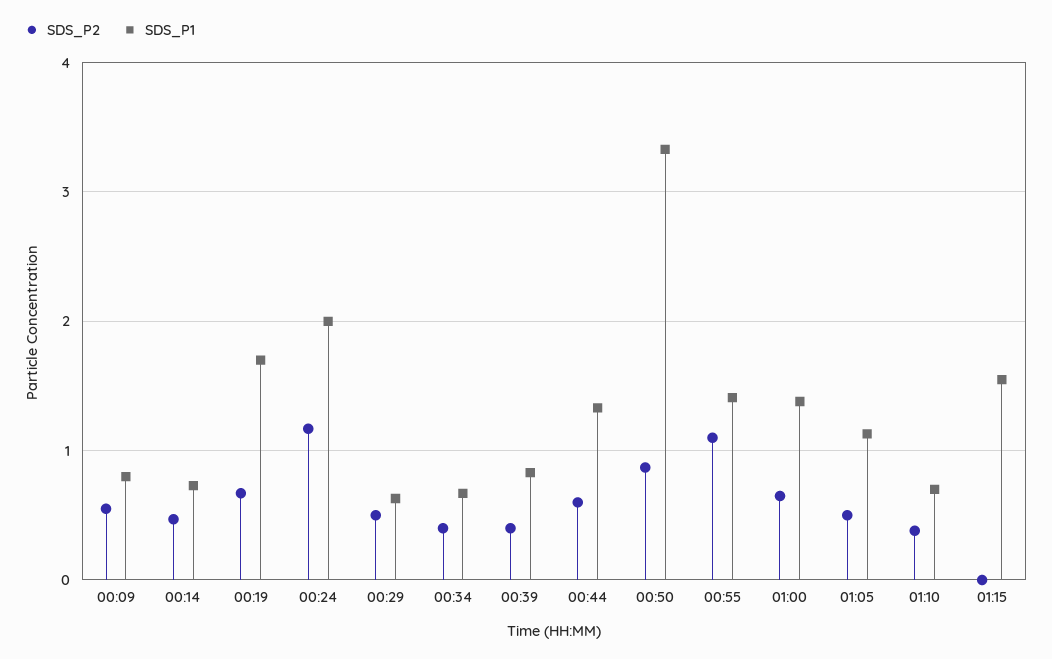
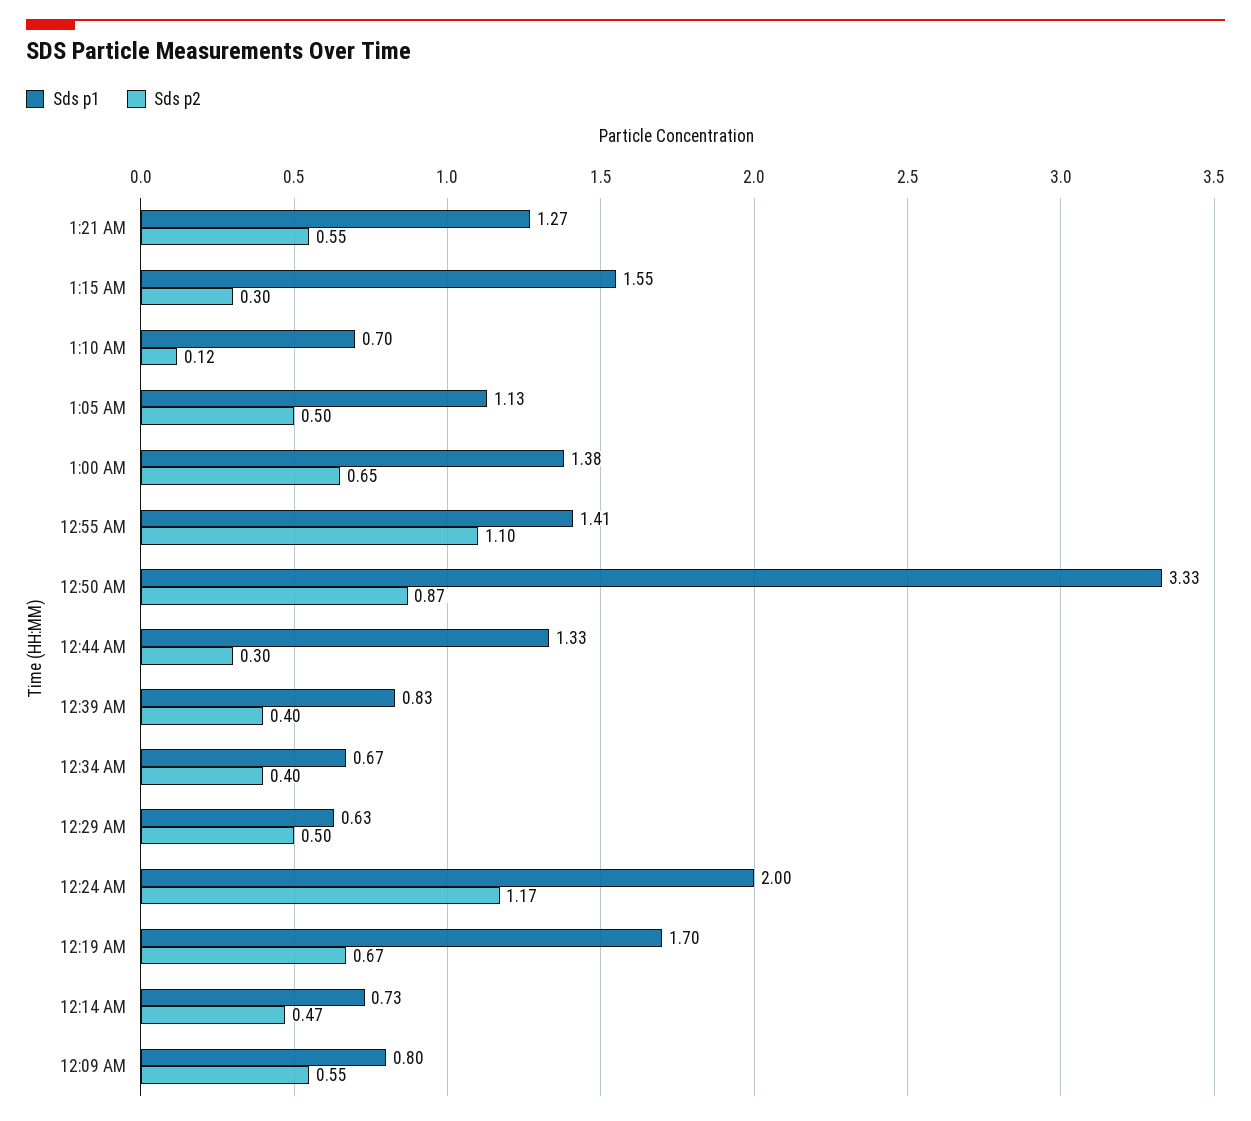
SDS_P2, 00:44: 0.6 -> 0.3
SDS_P2, 01:10: 0.4 -> 0.12
SDS_P2, 01:15: 0 -> 0.3
SDS_P1, 1:21 AM: none -> 1.27
SDS_P2, 1:21 AM: none -> 0.55

